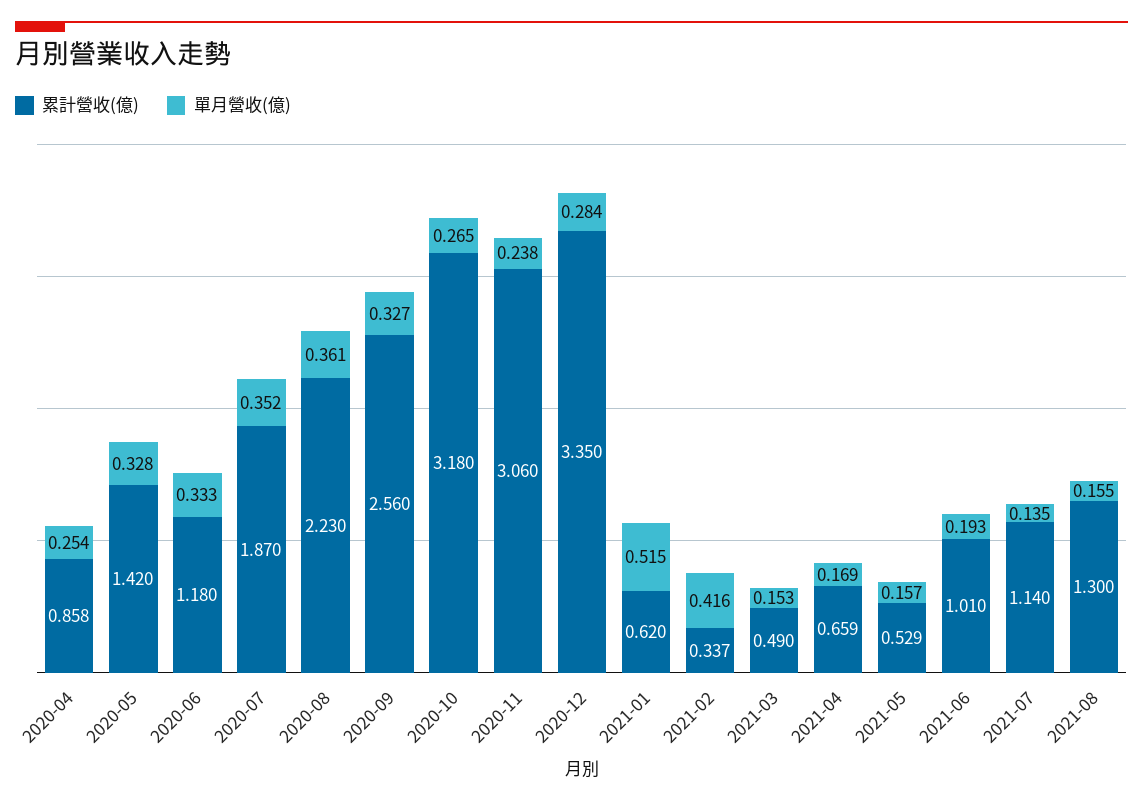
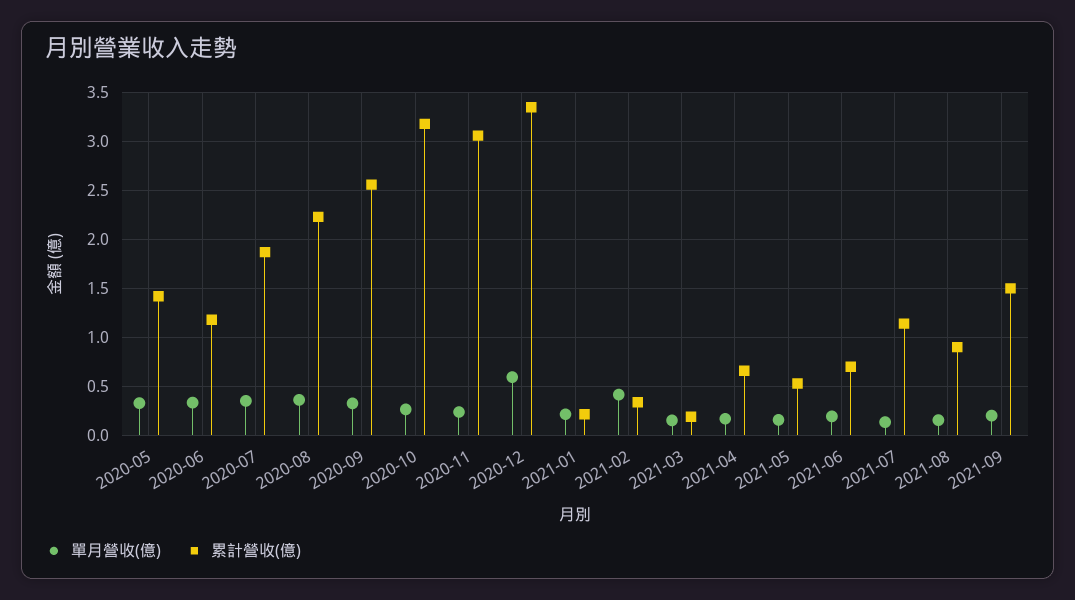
累計營收(億), 2020-04: 0.858 -> none
單月營收(億), 2020-04: 0.254 -> none
單月營收(億), 2020-12: 0.284 -> 0.6
累計營收(億), 2021-01: 0.62 -> 0.2
單月營收(億), 2021-01: 0.515 -> 0.2
累計營收(億), 2021-03: 0.49 -> 0.2
累計營收(億), 2021-06: 1.01 -> 0.7
累計營收(億), 2021-08: 1.3 -> 0.9
單月營收(億), 2021-09: none -> 0.2
累計營收(億), 2021-09: none -> 1.5

